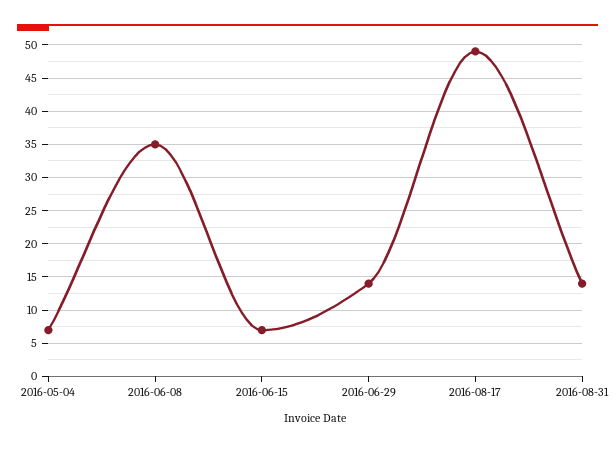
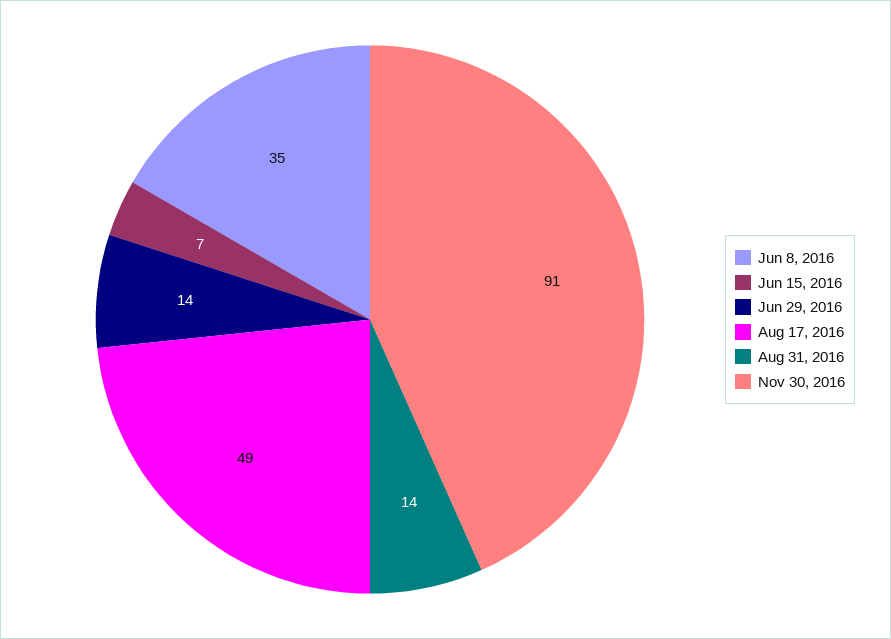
2016-05-04: 7 -> none
Nov 30, 2016: none -> 91

